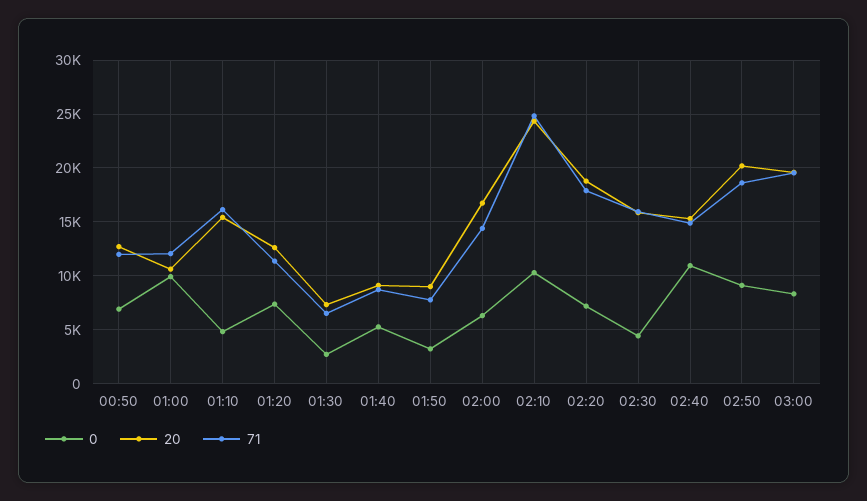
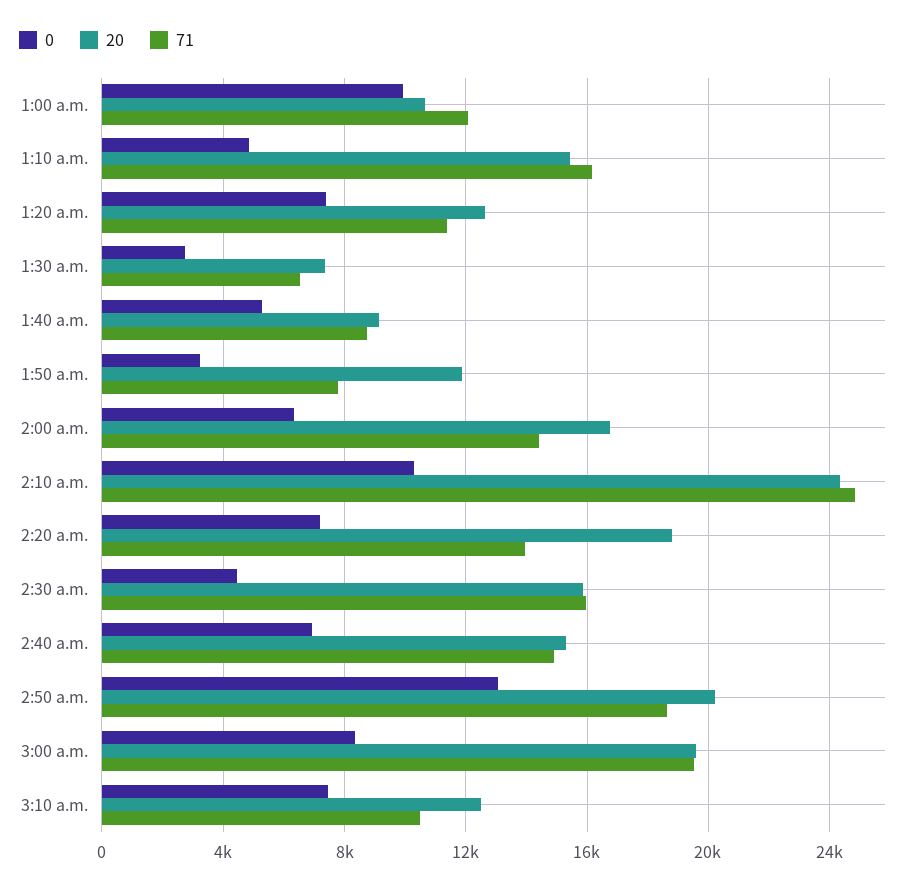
0, 00:50: 7000 -> none
20, 00:50: 13000 -> none
71, 00:50: 12000 -> none
20, 01:50: 9000 -> 12000
71, 02:20: 18000 -> 14000
0, 02:40: 11000 -> 7000
0, 02:50: 9000 -> 13000
0, 3:10 a.m.: none -> 7500
20, 3:10 a.m.: none -> 12500
71, 3:10 a.m.: none -> 10500

